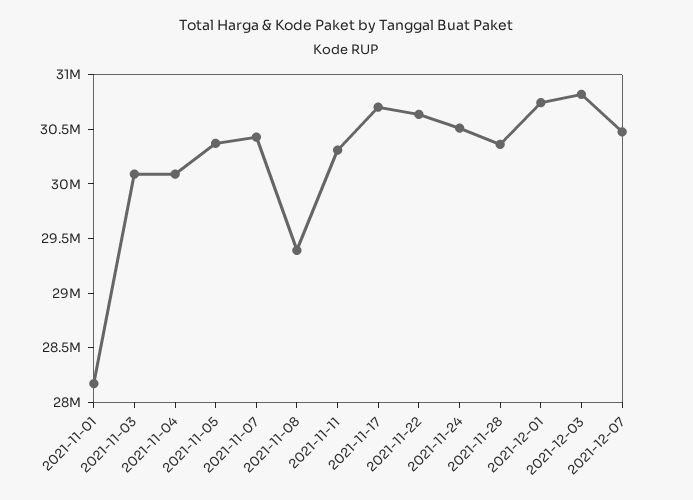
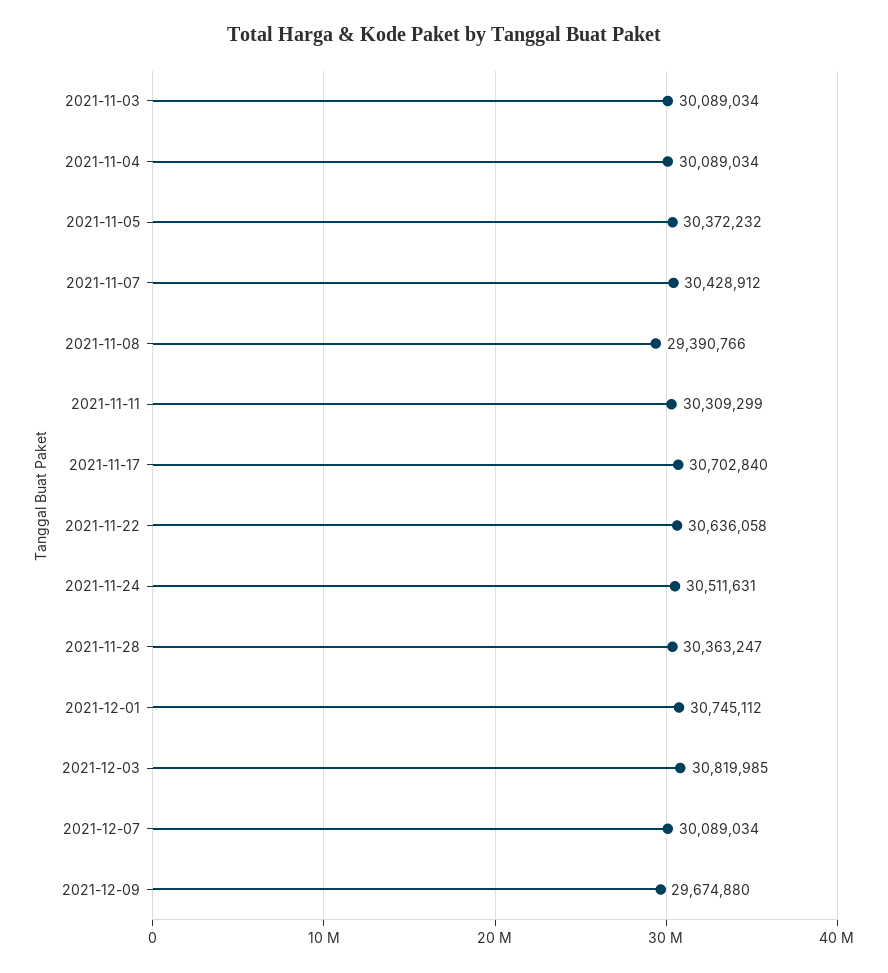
2021-11-01: 28200000 -> none
2021-12-07: 30500000 -> 30089034
2021-12-09: none -> 29674880

